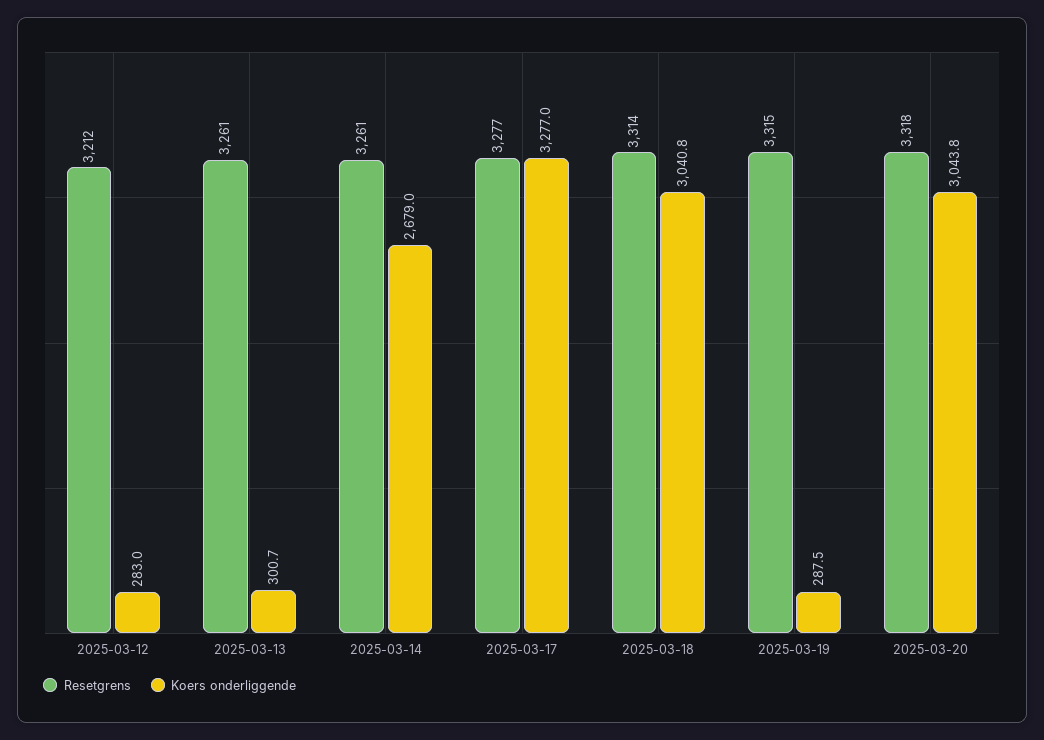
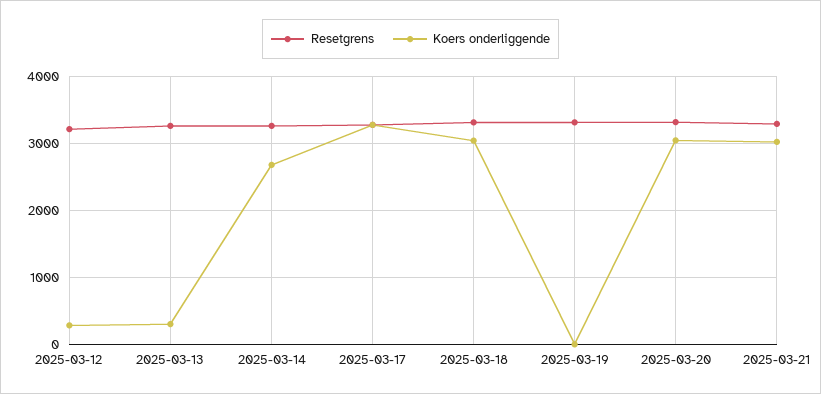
Koers onderliggende, 2025-03-19: 287.5 -> 0
Resetgrens, 2025-03-21: none -> 3300
Koers onderliggende, 2025-03-21: none -> 3000

